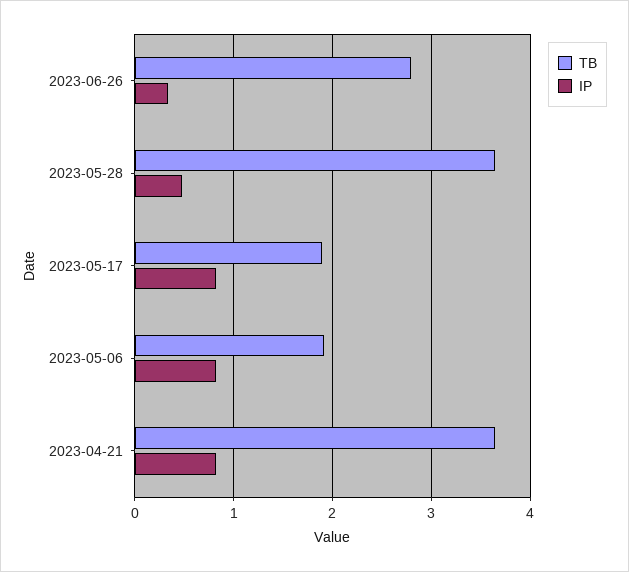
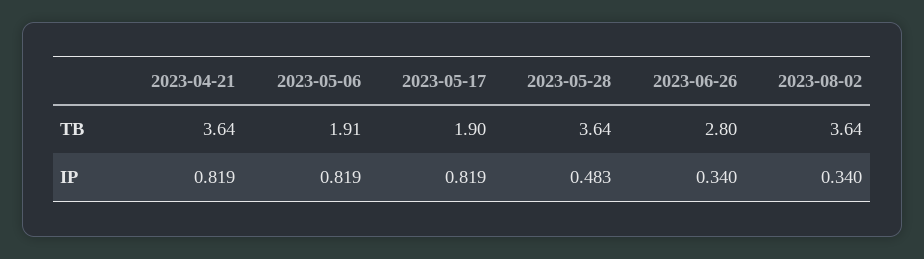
TB, 2023-08-02: none -> 3.64
IP, 2023-08-02: none -> 0.34

